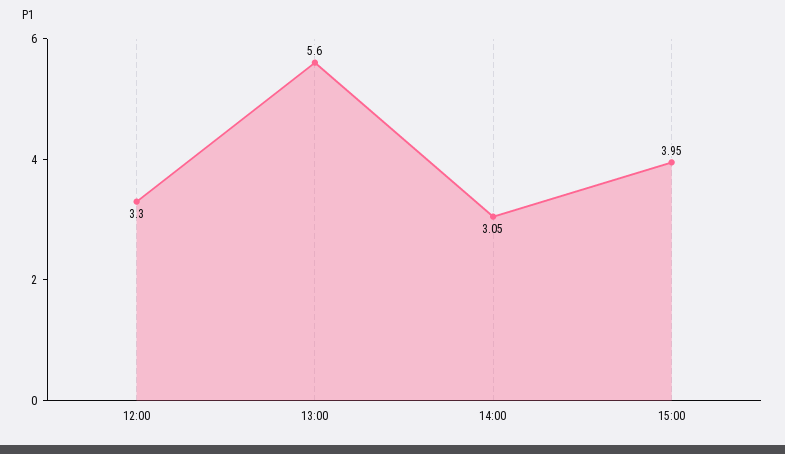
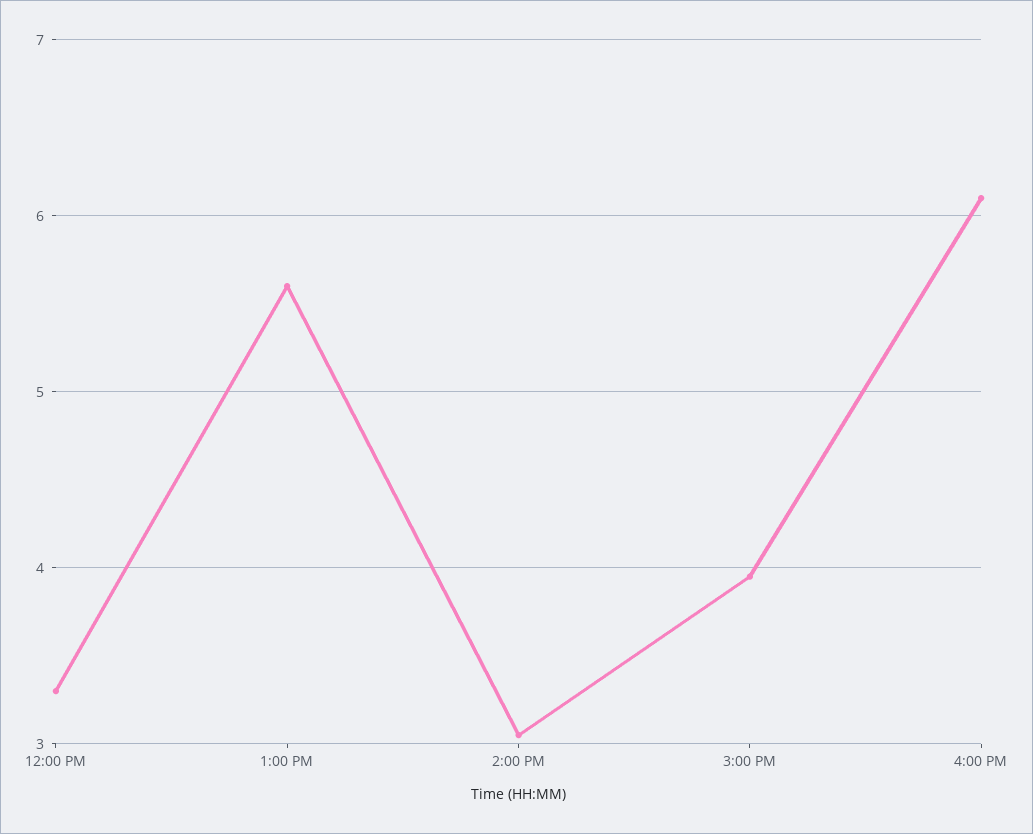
4:00 PM: none -> 6.1

